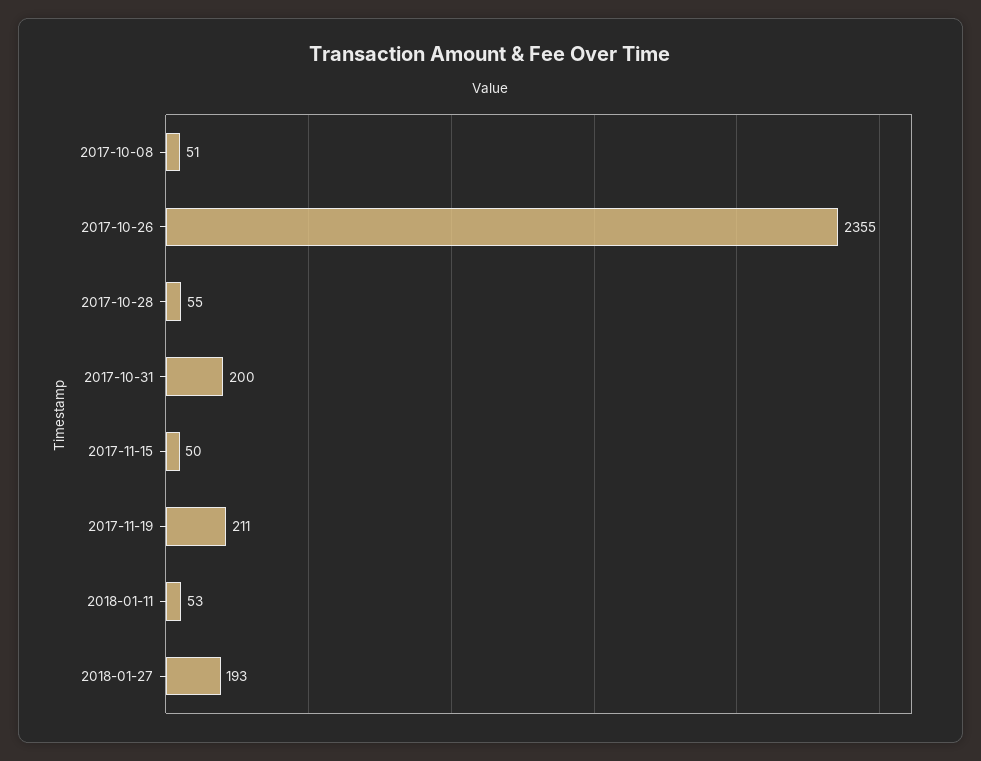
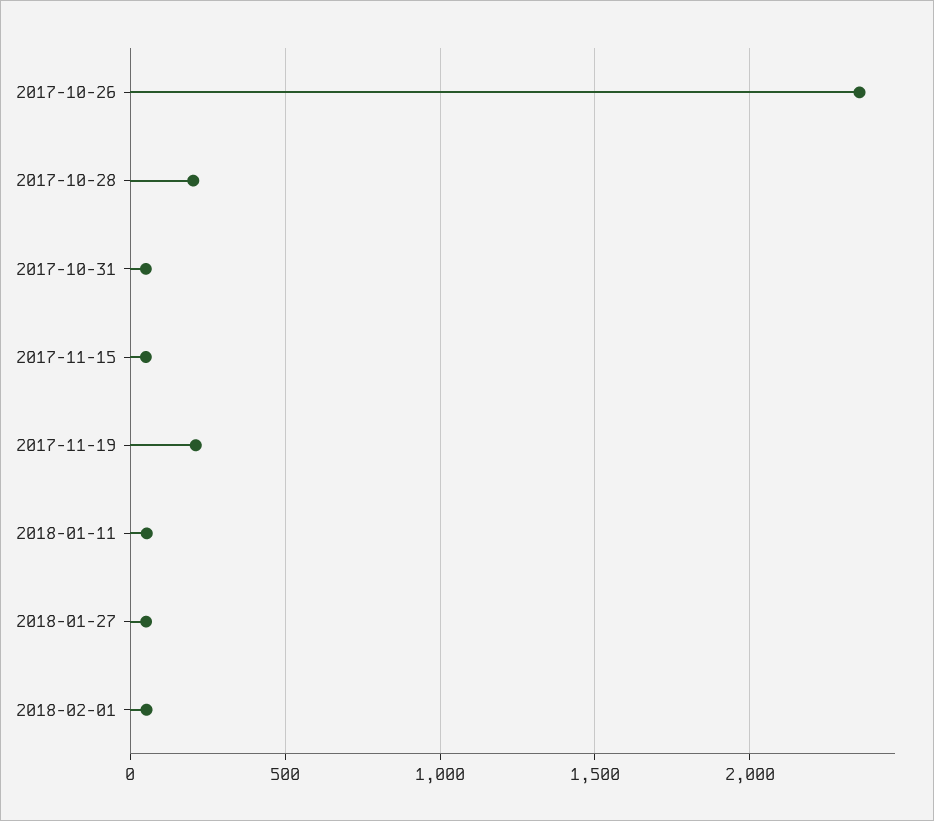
2017-10-08: 51 -> none
2017-10-28: 55 -> 200
2017-10-31: 200 -> 50
2018-01-27: 193 -> 50
2018-02-01: none -> 50

